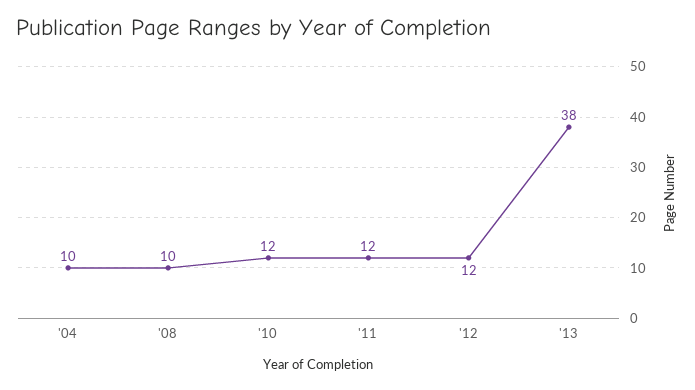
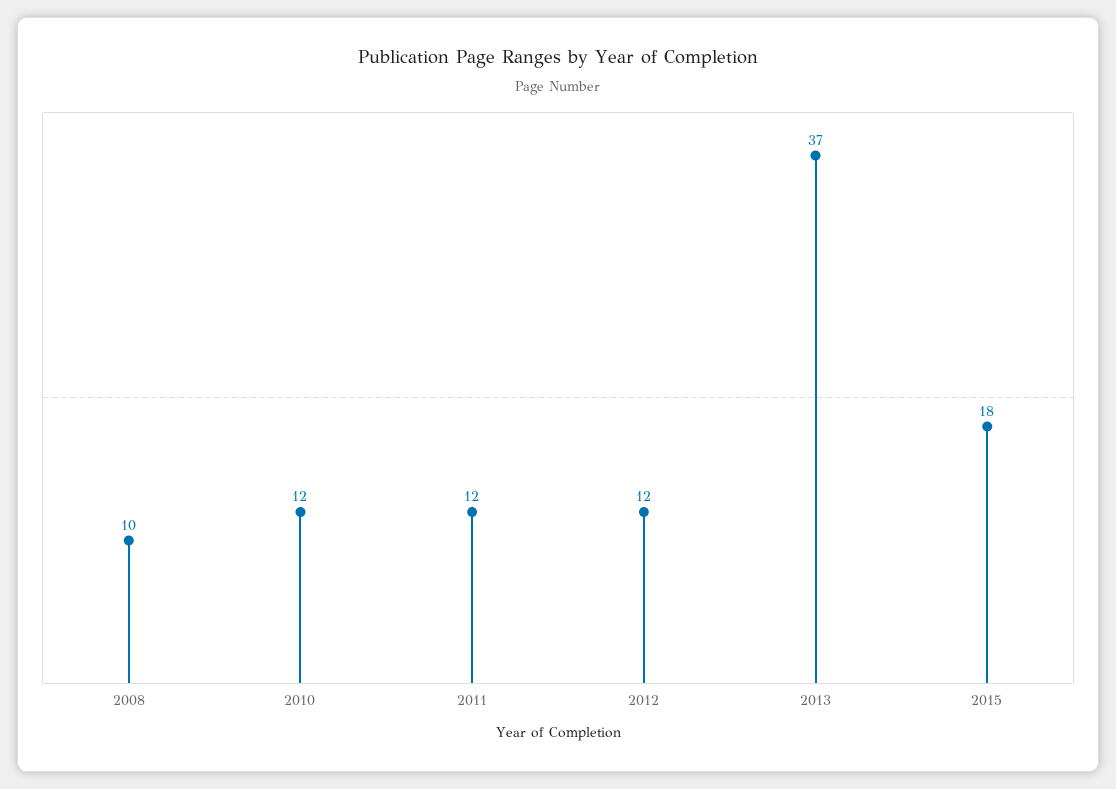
'04: 10 -> none
'13: 38 -> 37
2015: none -> 18

